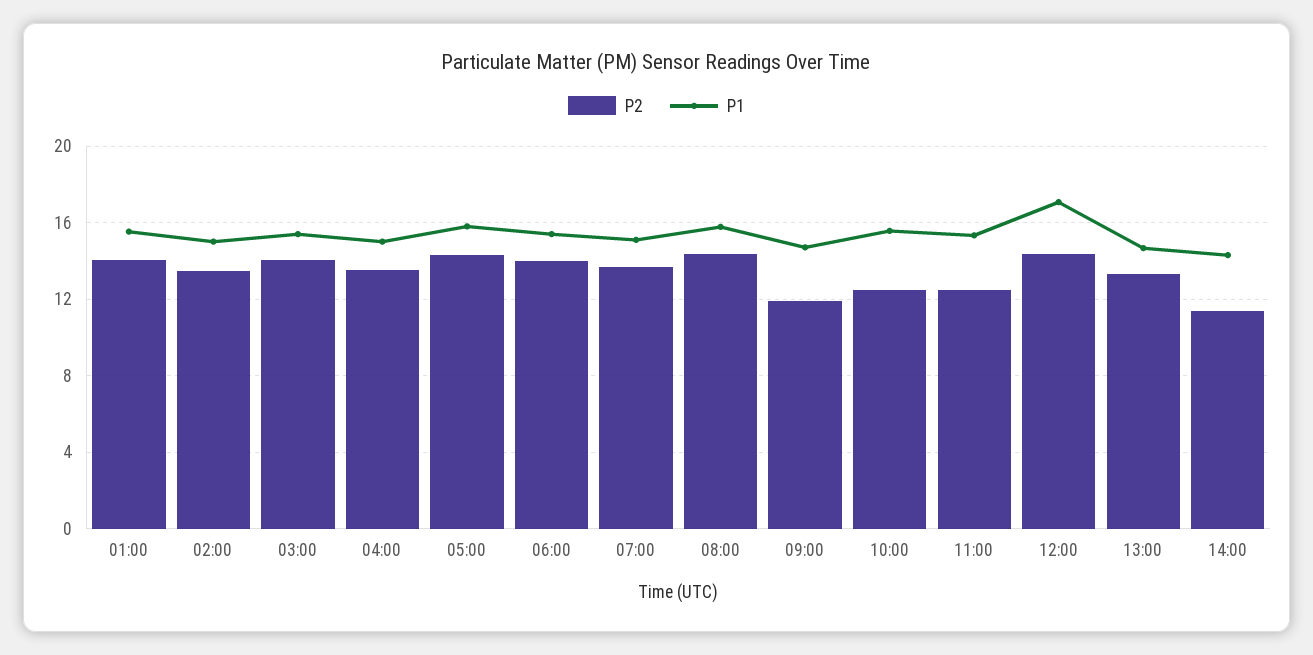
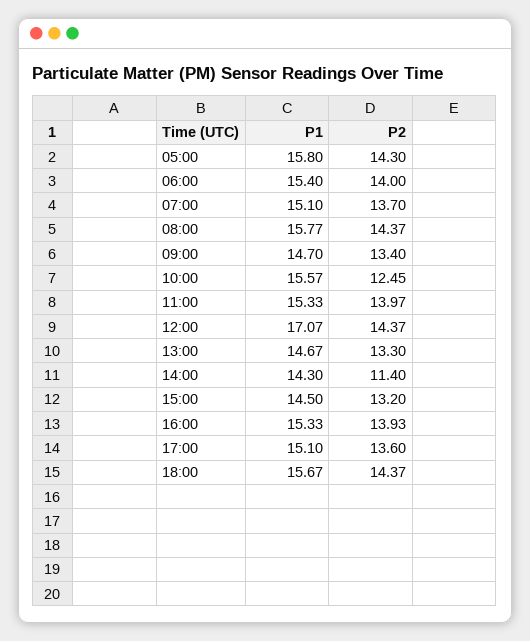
P2, 01:00: 14 -> none
P1, 01:00: 15.5 -> none
P2, 02:00: 13.5 -> none
P1, 02:00: 15 -> none
P2, 03:00: 14 -> none
P1, 03:00: 15.5 -> none
P2, 04:00: 13.5 -> none
P1, 04:00: 15 -> none
P2, 09:00: 12 -> 13.4
P2, 11:00: 12.5 -> 13.97
P1, 15:00: none -> 14.5
P2, 15:00: none -> 13.2
P1, 16:00: none -> 15.33
P2, 16:00: none -> 13.93
P1, 17:00: none -> 15.1
P2, 17:00: none -> 13.6
P1, 18:00: none -> 15.67
P2, 18:00: none -> 14.37

